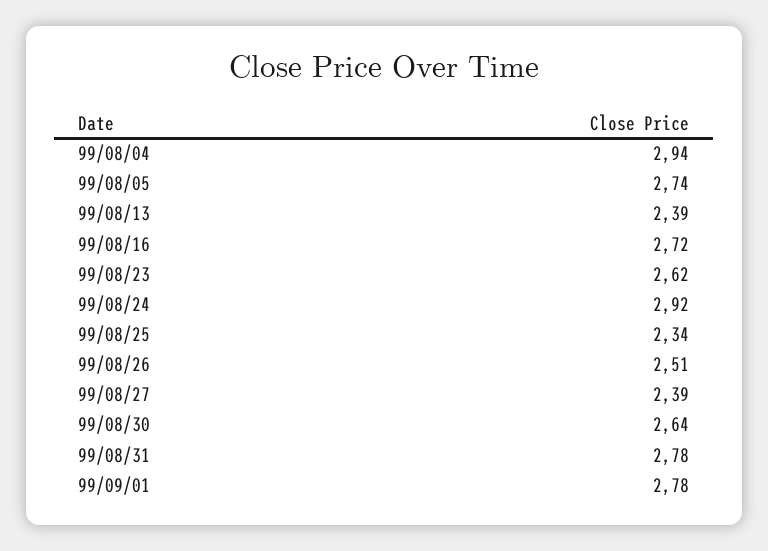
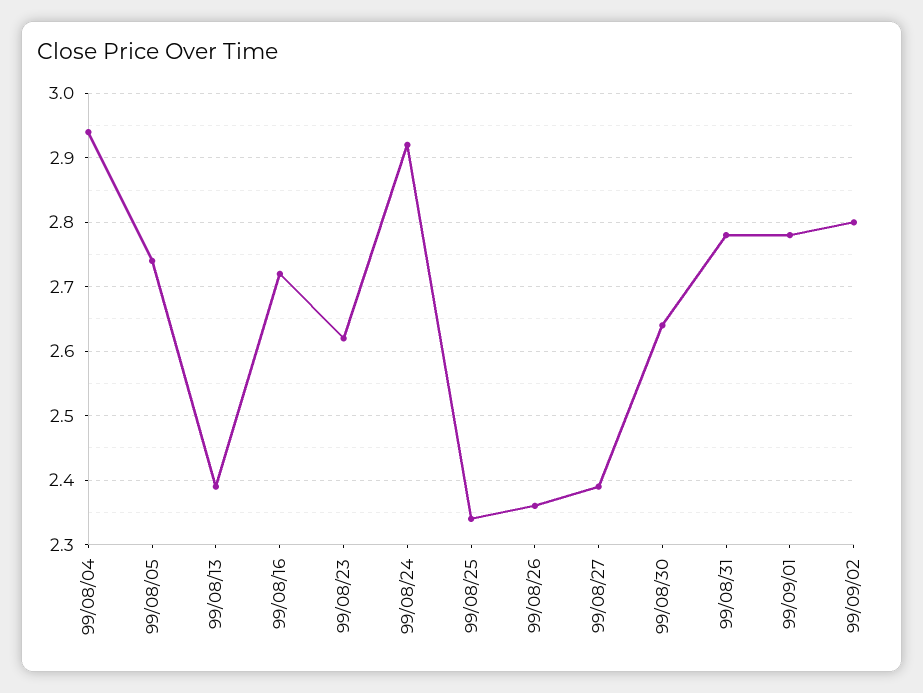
99/08/26: 2.51 -> 2.36
99/09/02: none -> 2.8

